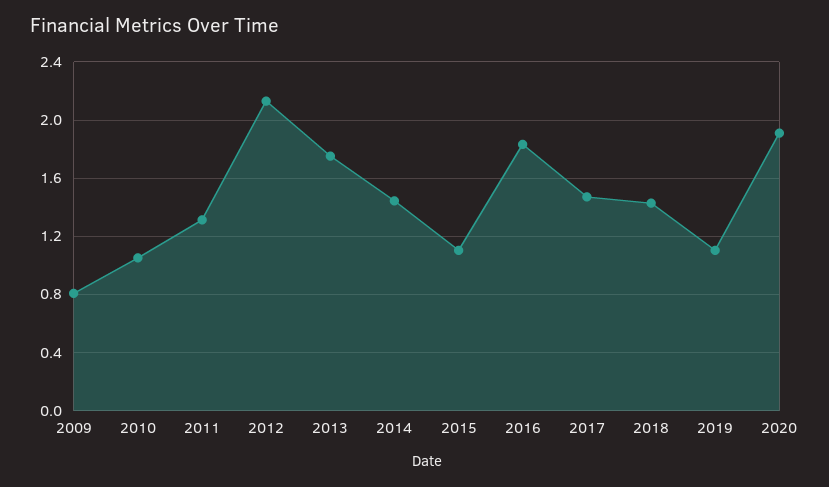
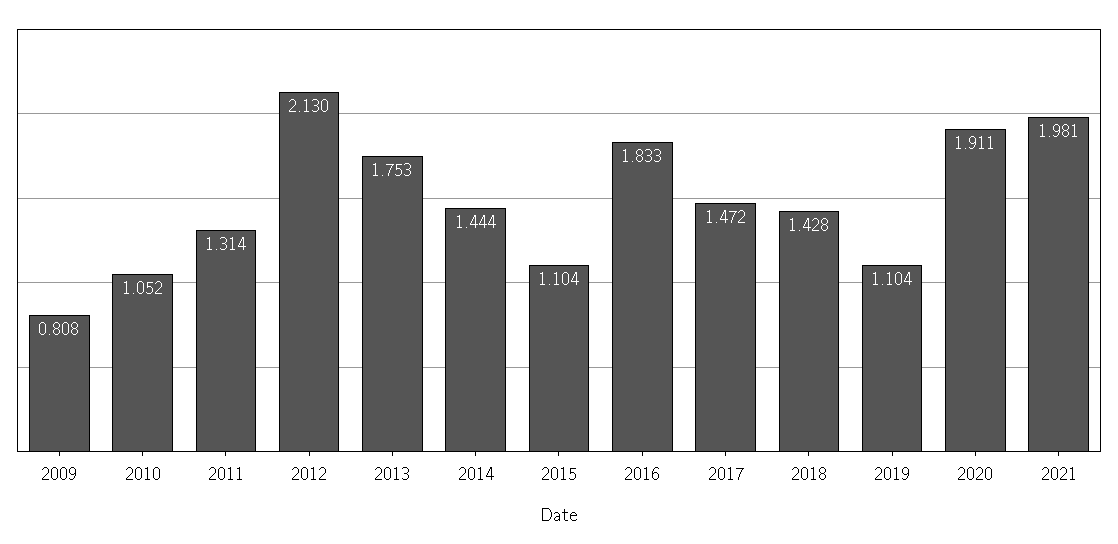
2021: none -> 1.981

